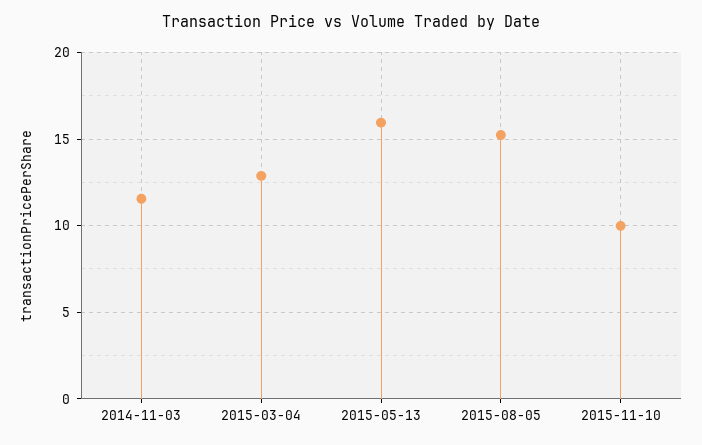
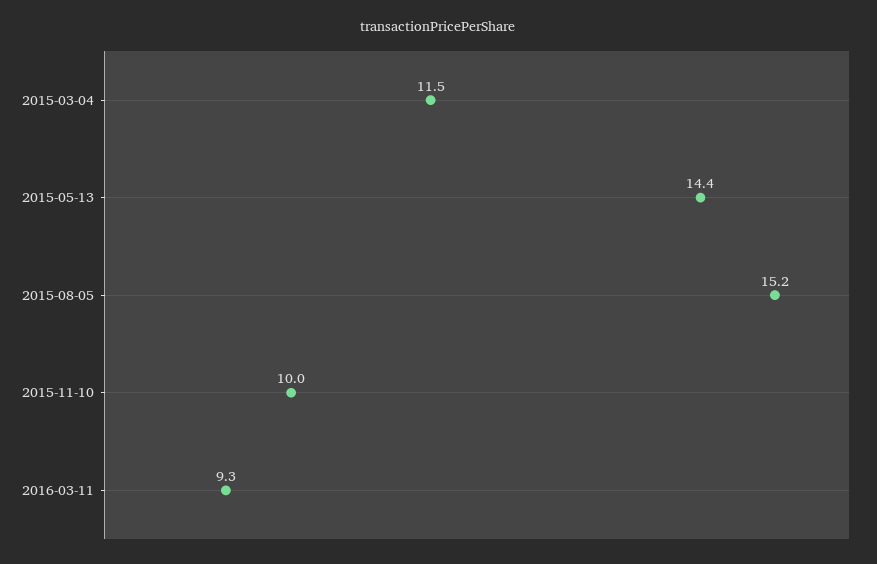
2014-11-03: 11.5 -> none
2015-03-04: 13 -> 11.5
2015-05-13: 16 -> 14.4
2016-03-11: none -> 9.3

